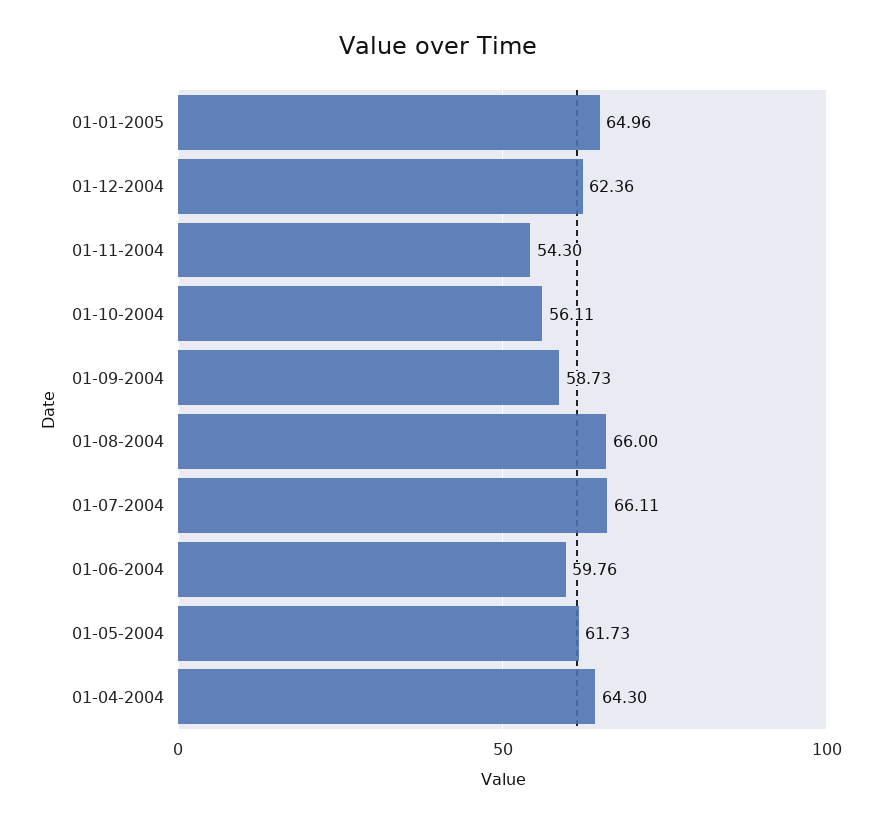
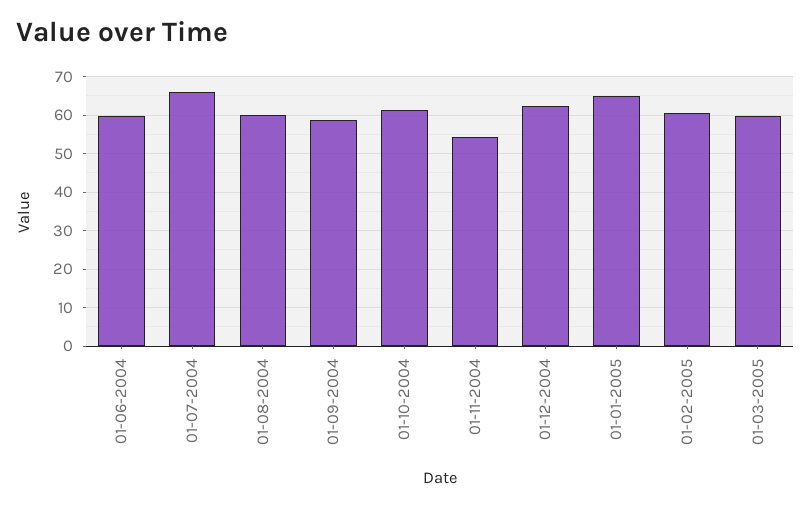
01-10-2004: 56.11 -> 62
01-08-2004: 66 -> 60
01-05-2004: 61.73 -> none
01-04-2004: 64.3 -> none
01-02-2005: none -> 60
01-03-2005: none -> 60

